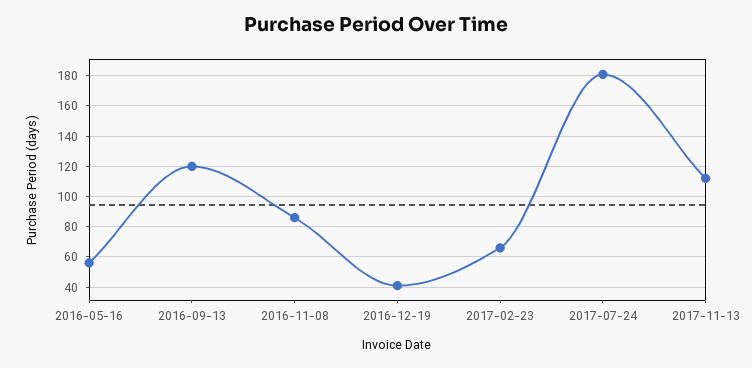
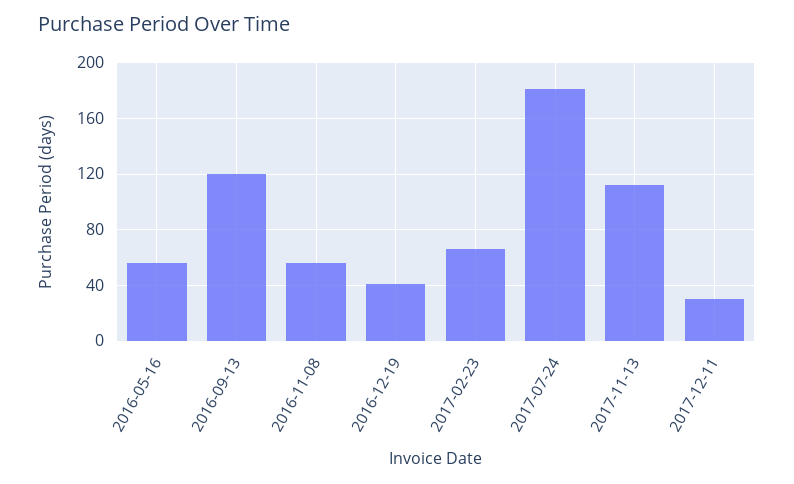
2016-11-08: 85 -> 55
2017-12-11: none -> 30

